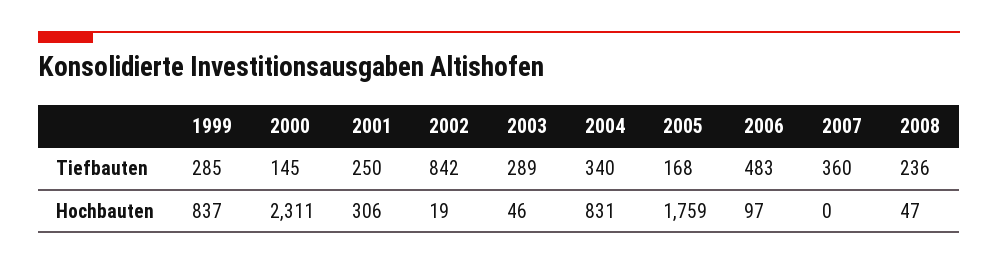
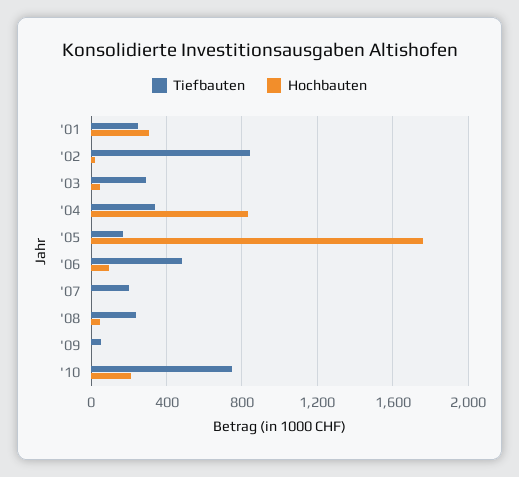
Tiefbauten, 1999: 285 -> none
Tiefbauten, 2000: 145 -> none
Tiefbauten, 2007: 360 -> 200
Hochbauten, 1999: 837 -> none
Hochbauten, 2000: 2311 -> none
Tiefbauten, '09: none -> 50
Hochbauten, '09: none -> 0
Tiefbauten, '10: none -> 750
Hochbauten, '10: none -> 200

